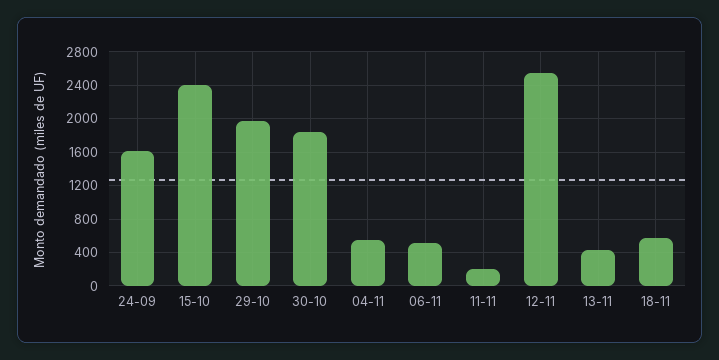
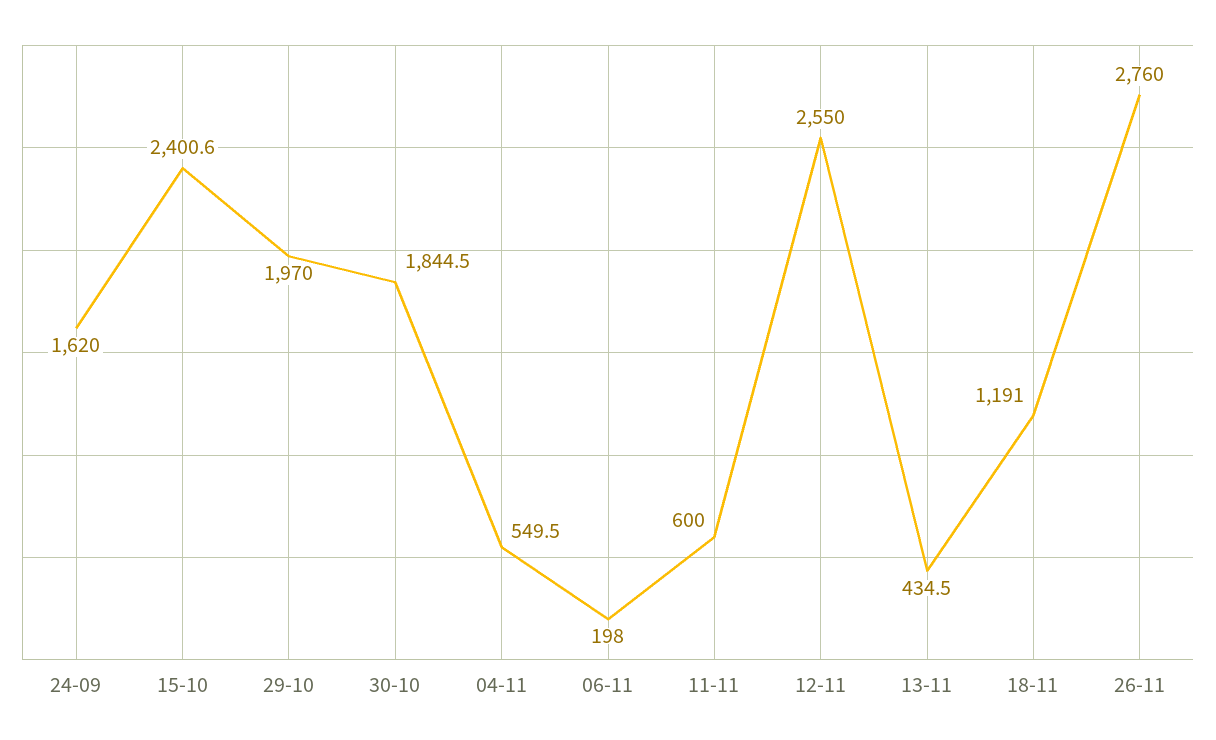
06-11: 500 -> 198
11-11: 200 -> 600
18-11: 600 -> 1191
26-11: none -> 2760

